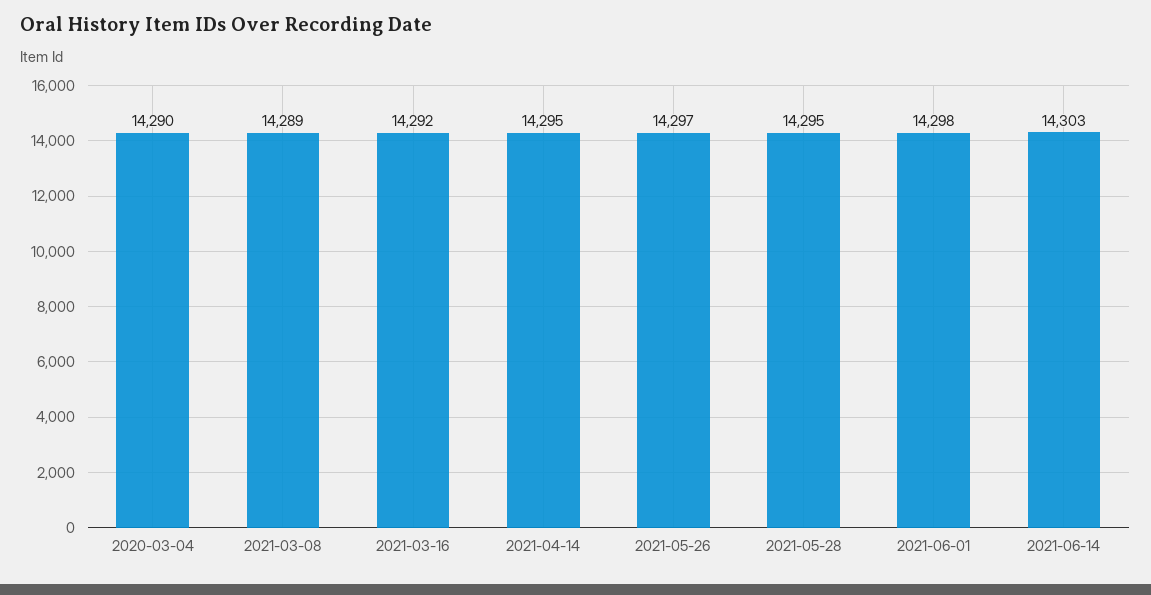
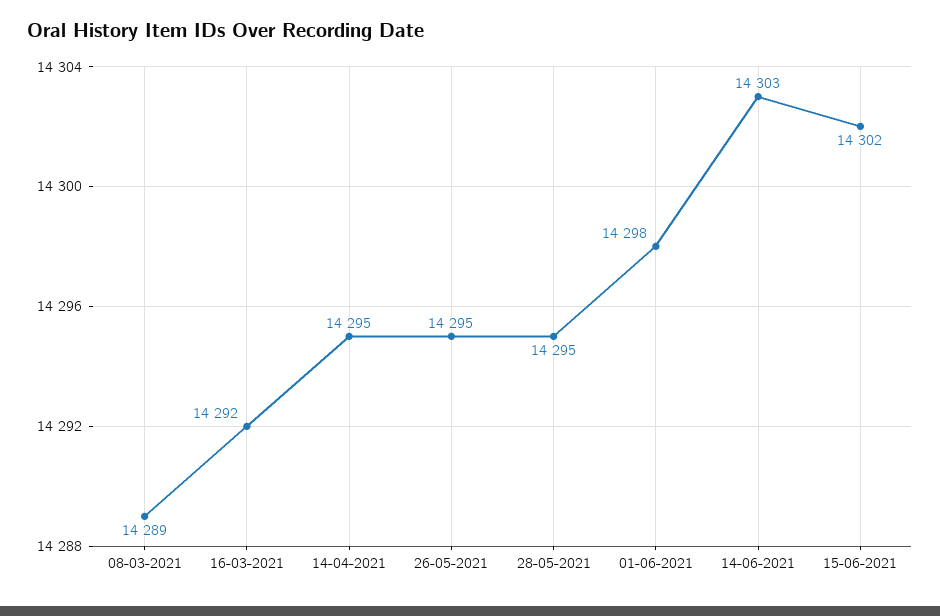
2020-03-04: 14290 -> none
2021-05-26: 14297 -> 14295
15-06-2021: none -> 14302

